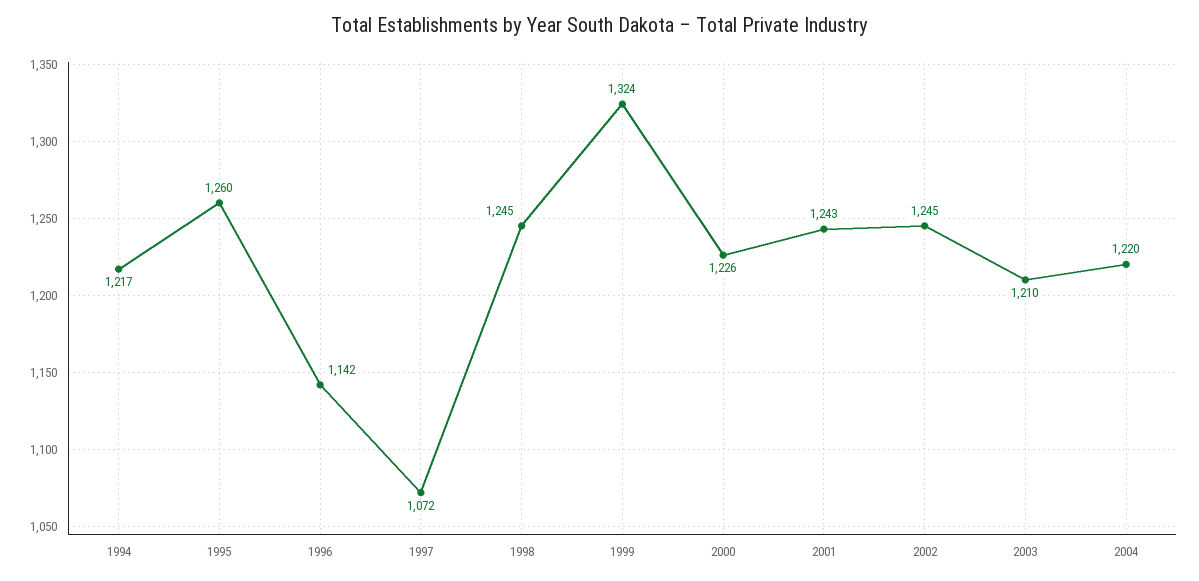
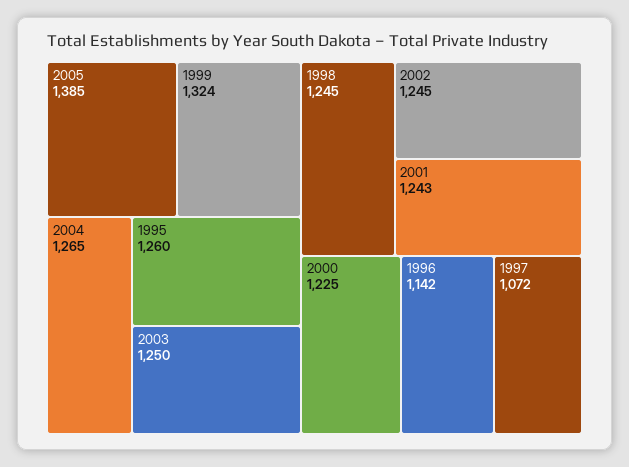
1994: 1217 -> none
2000: 1226 -> 1225
2003: 1210 -> 1250
2004: 1220 -> 1265
2005: none -> 1385

